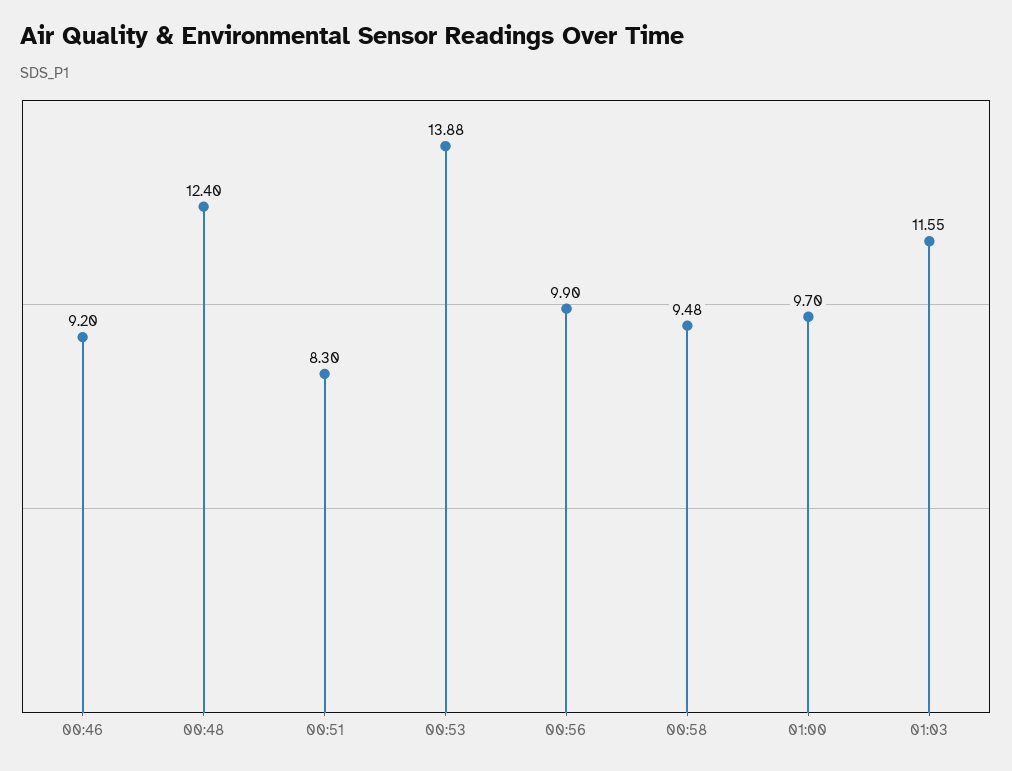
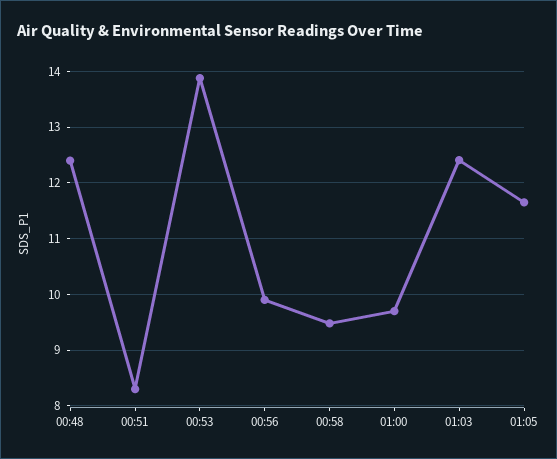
00:46: 9.2 -> none
01:03: 11.55 -> 12.4
01:05: none -> 11.6

